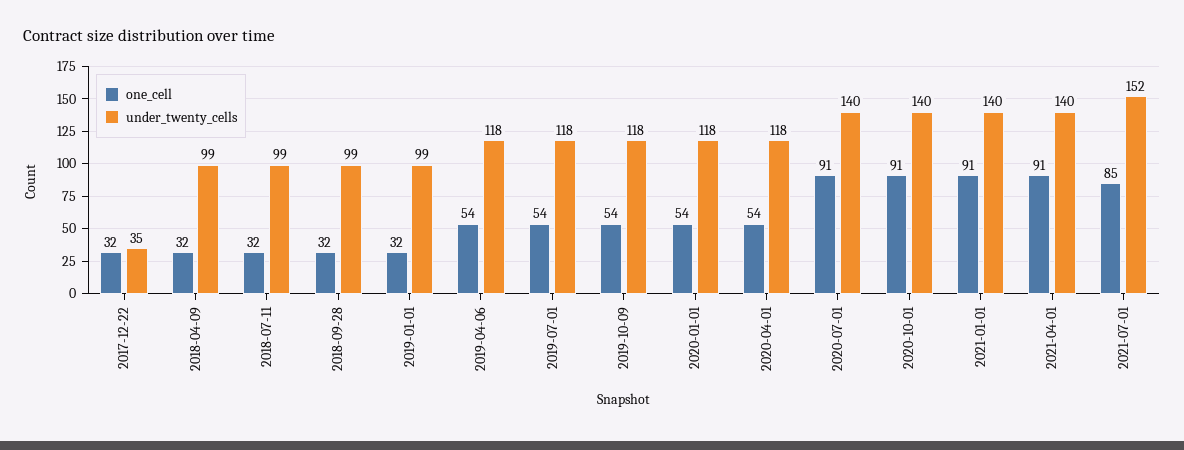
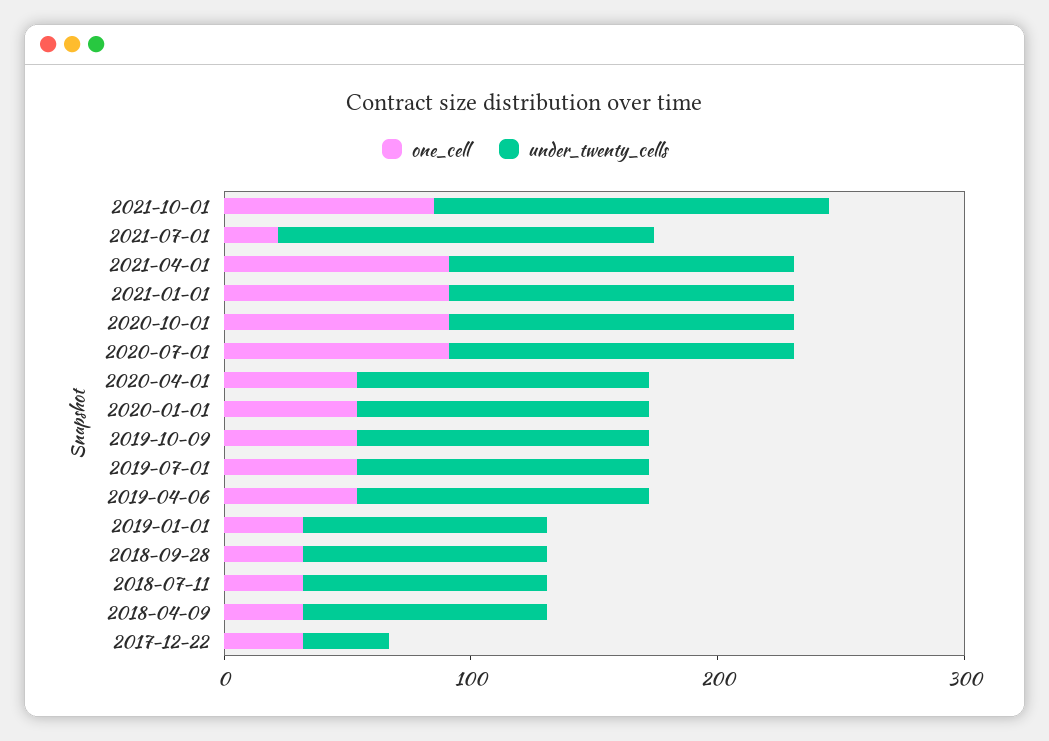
one_cell, 2021-07-01: 85 -> 20
one_cell, 2021-10-01: none -> 80
under_twenty_cells, 2021-10-01: none -> 160

